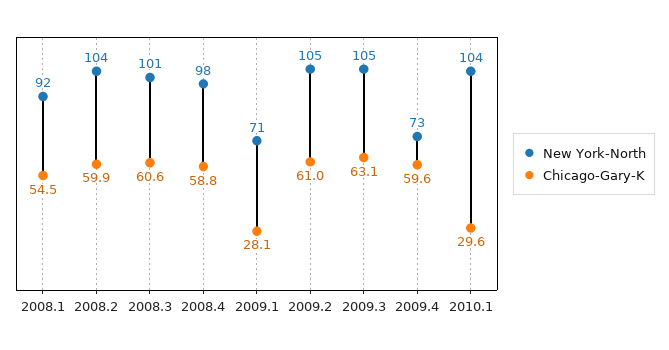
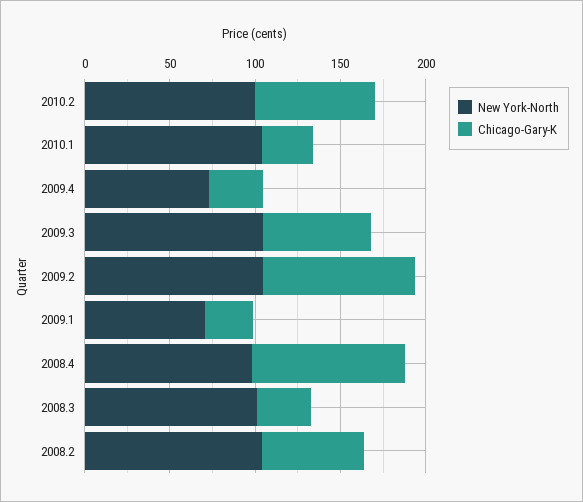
New York-North, 2008.1: 92 -> none
Chicago-Gary-K, 2008.1: 54.5 -> none
Chicago-Gary-K, 2008.3: 60.6 -> 30
Chicago-Gary-K, 2008.4: 58.8 -> 90
Chicago-Gary-K, 2009.2: 61 -> 90
Chicago-Gary-K, 2009.4: 59.6 -> 30
New York-North, 2010.2: none -> 100
Chicago-Gary-K, 2010.2: none -> 70

